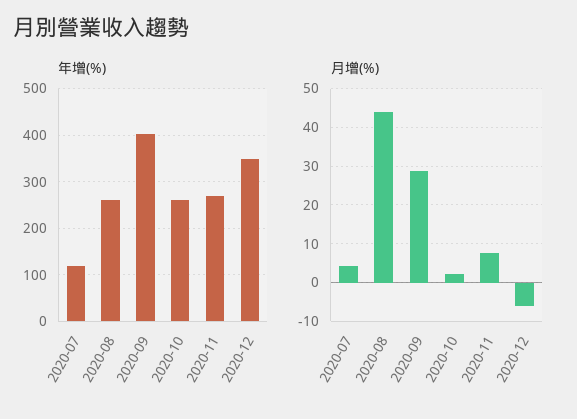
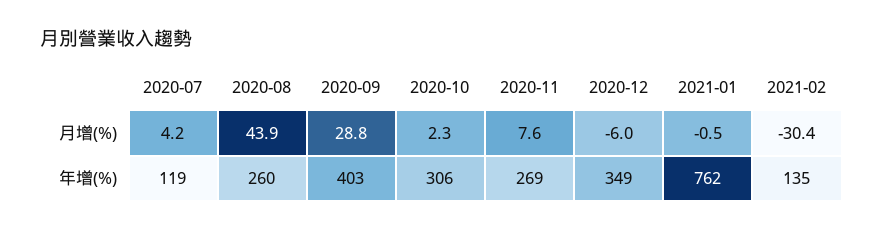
年增(%), 2020-10: 260 -> 306
月增(%), 2021-01: none -> -0.5
月增(%), 2021-02: none -> -30.4
年增(%), 2021-01: none -> 762
年增(%), 2021-02: none -> 135

